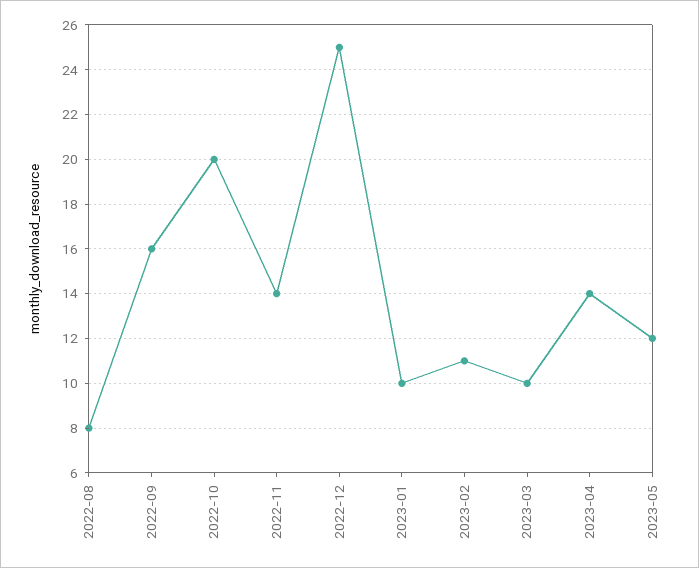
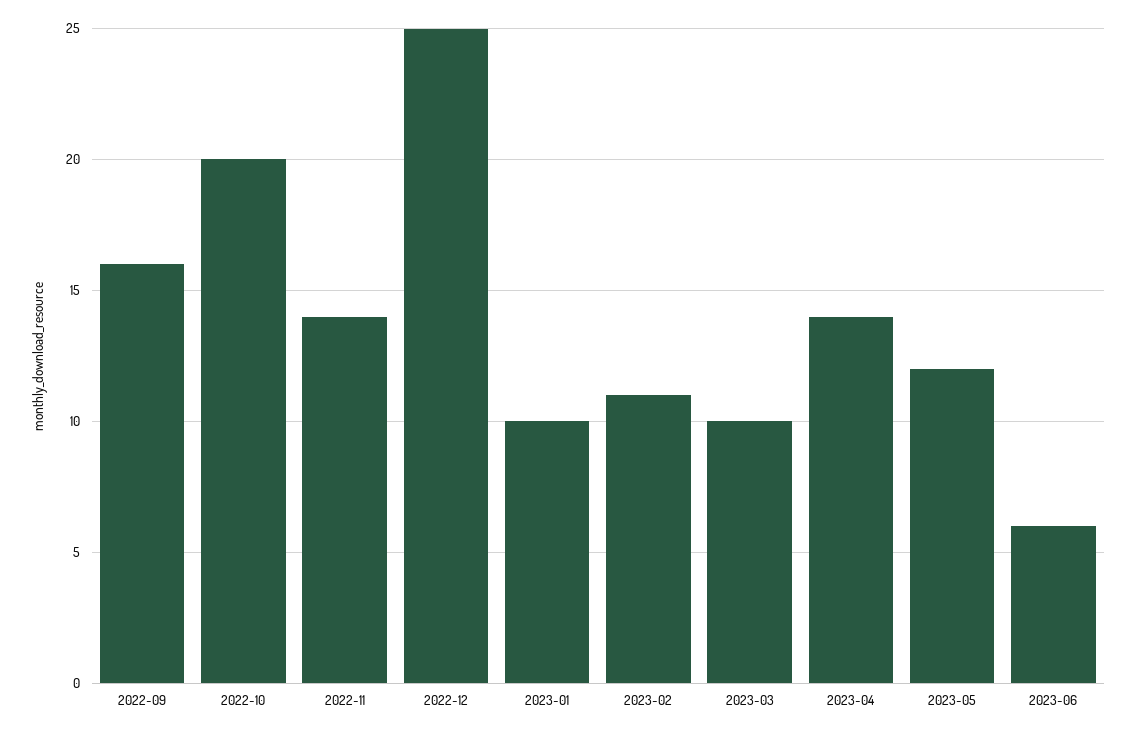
2022-08: 8 -> none
2023-06: none -> 6

